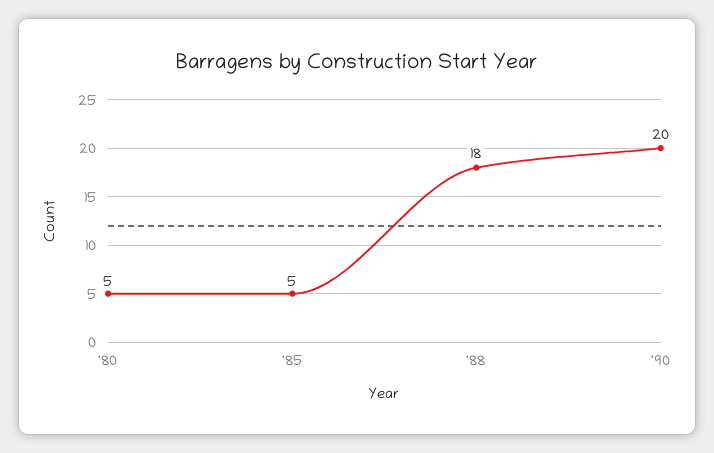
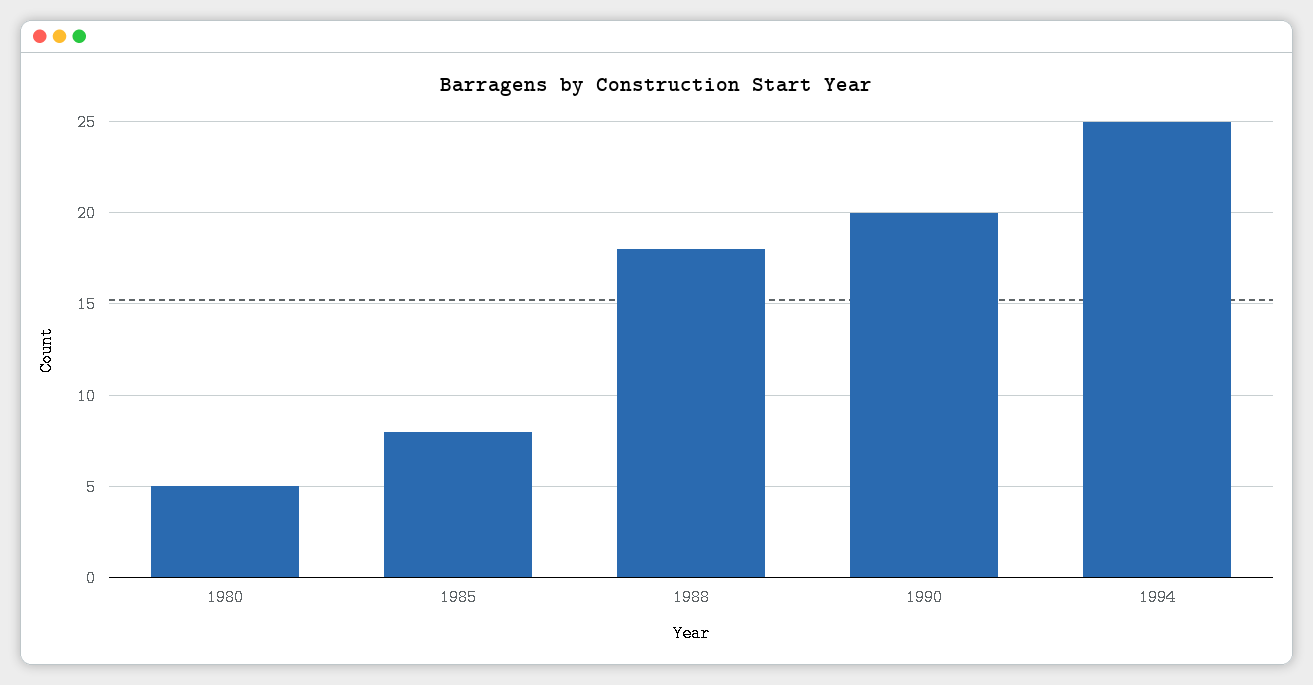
'85: 5 -> 8
1994: none -> 25

